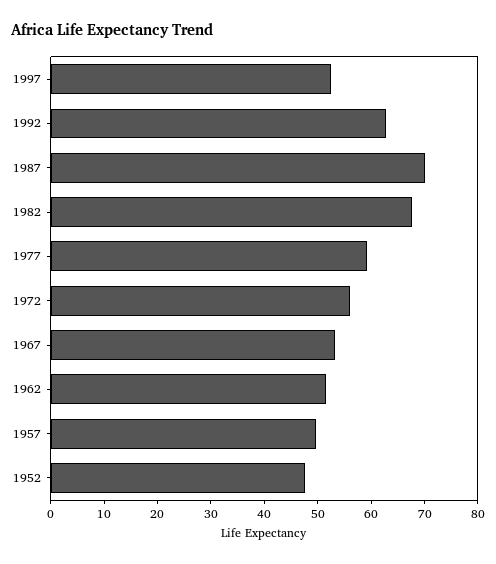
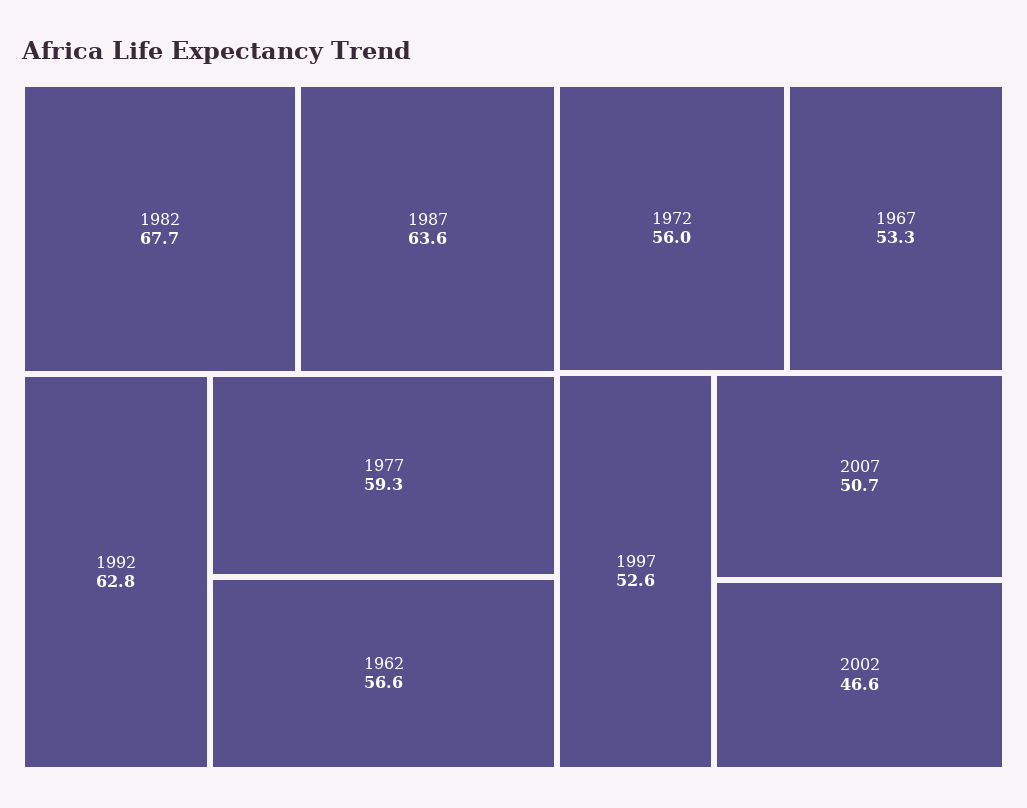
1987: 70 -> 63.6
1962: 52 -> 56.6
1957: 50 -> none
1952: 48 -> none
2007: none -> 50.7
2002: none -> 46.6

